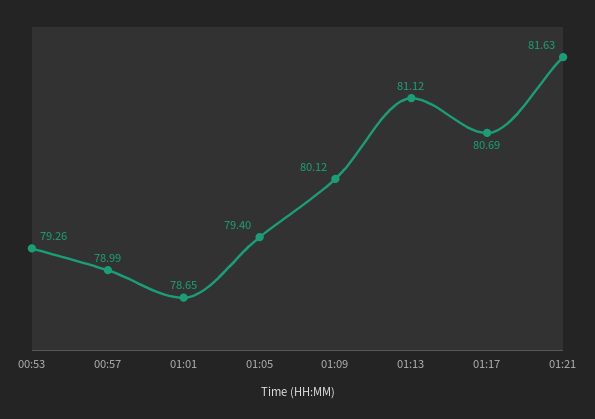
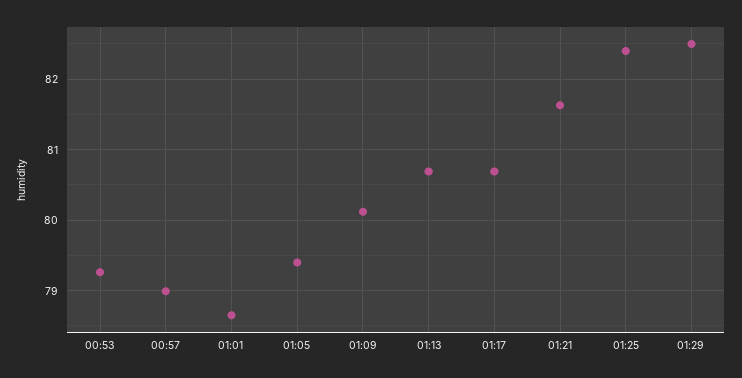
01:13: 81.12 -> 80.7
01:25: none -> 82.4
01:29: none -> 82.5

